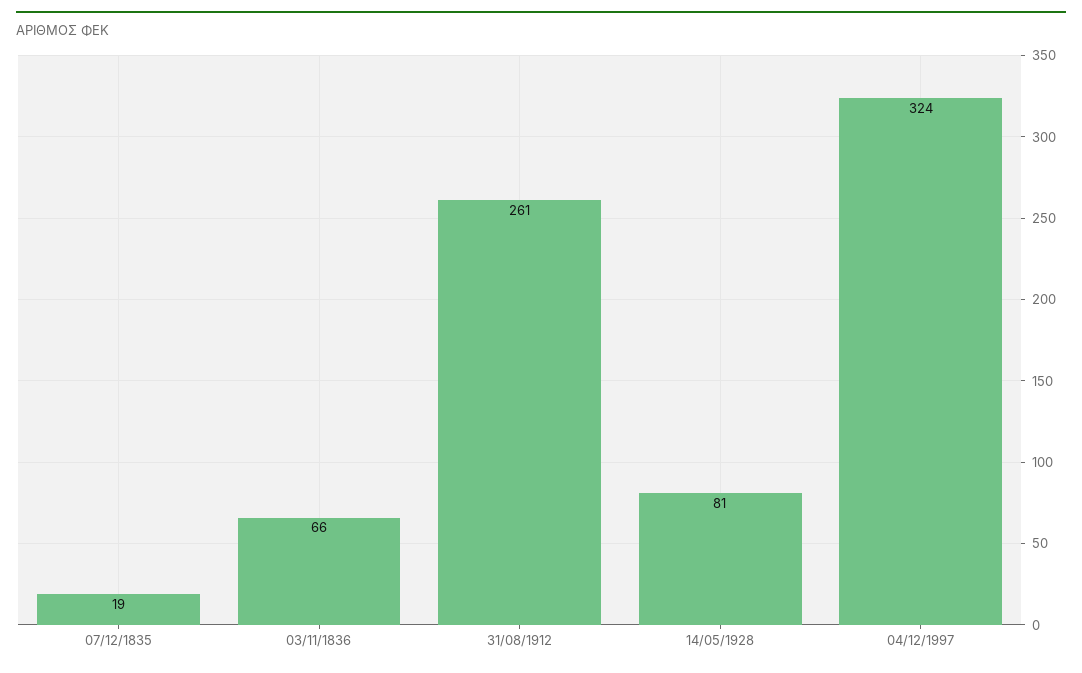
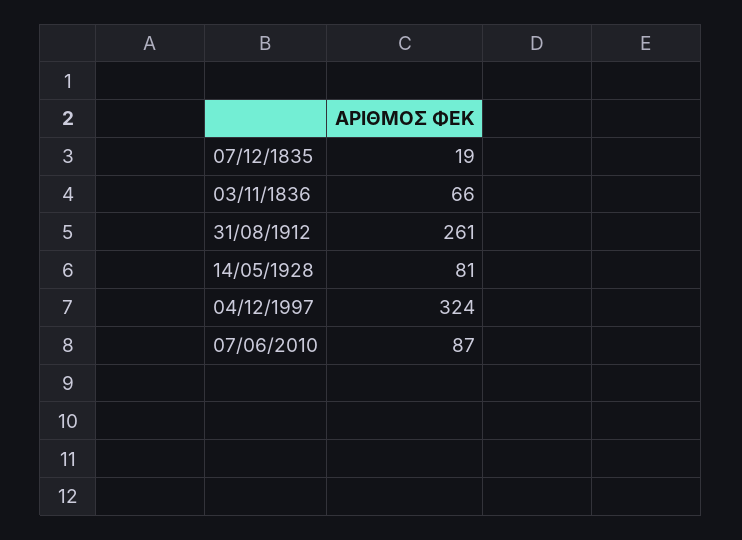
07/06/2010: none -> 87

